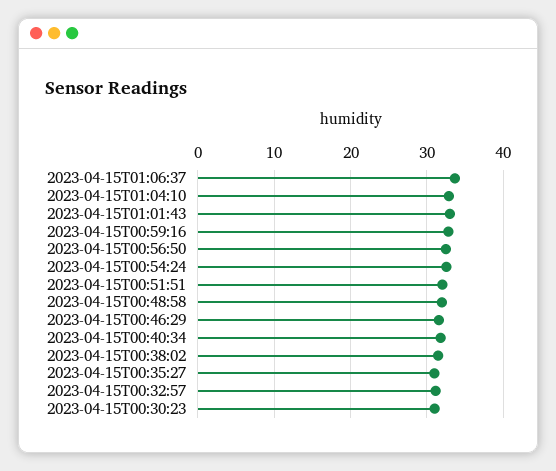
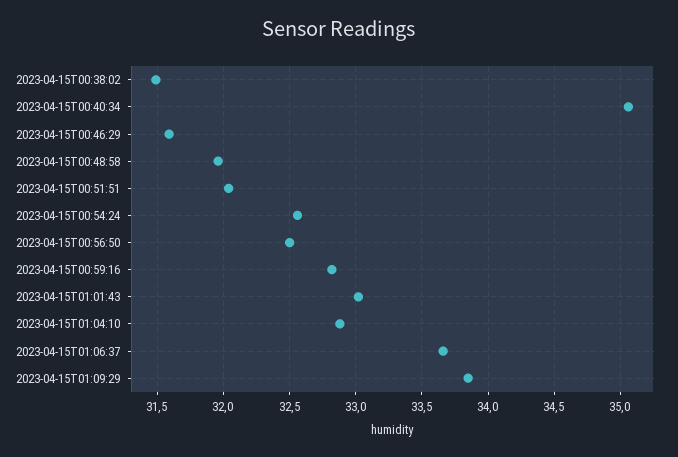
2023-04-15T00:40:34: 32 -> 35.05
2023-04-15T00:35:27: 31 -> none
2023-04-15T00:32:57: 31 -> none
2023-04-15T00:30:23: 31 -> none
2023-04-15T01:09:29: none -> 33.85

